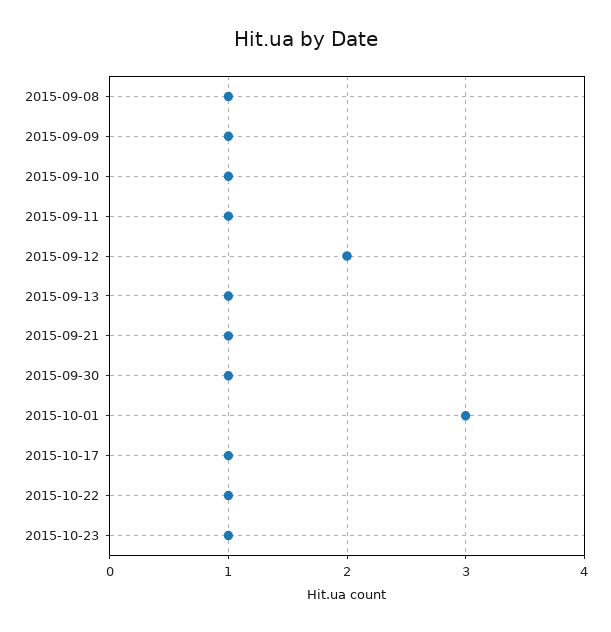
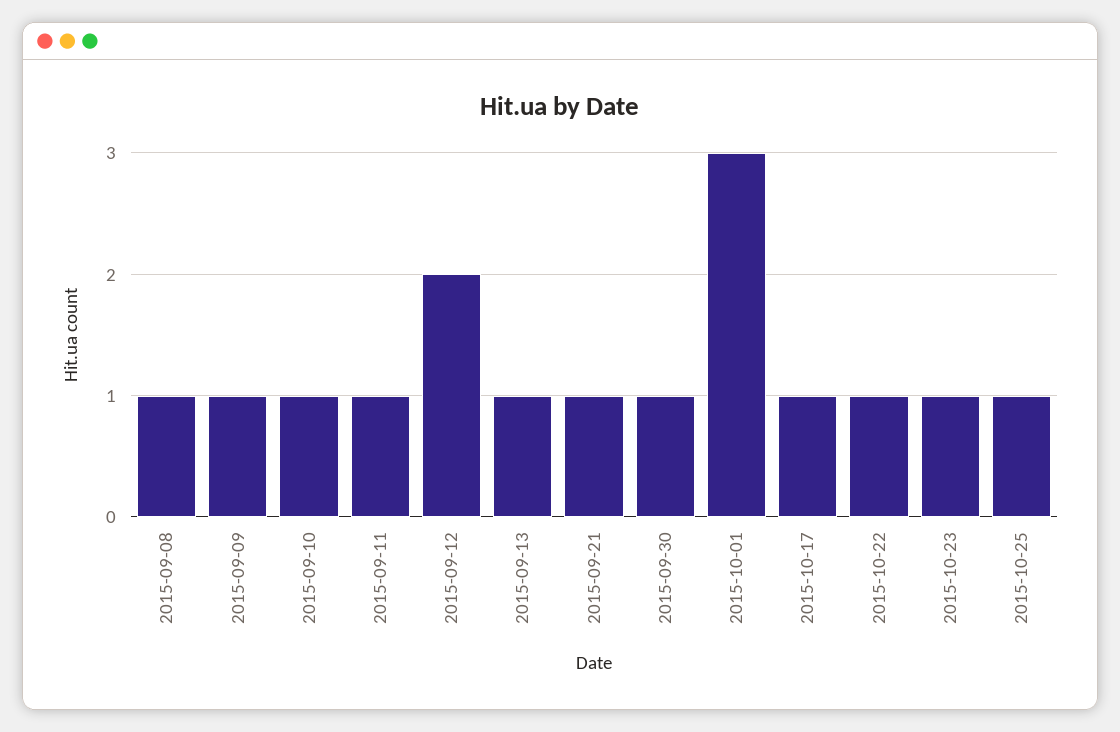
2015-10-25: none -> 1

